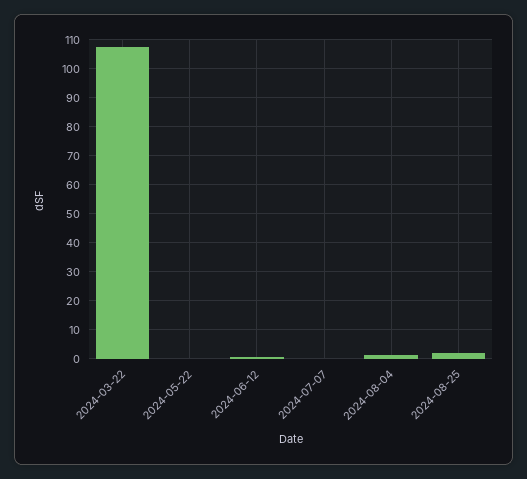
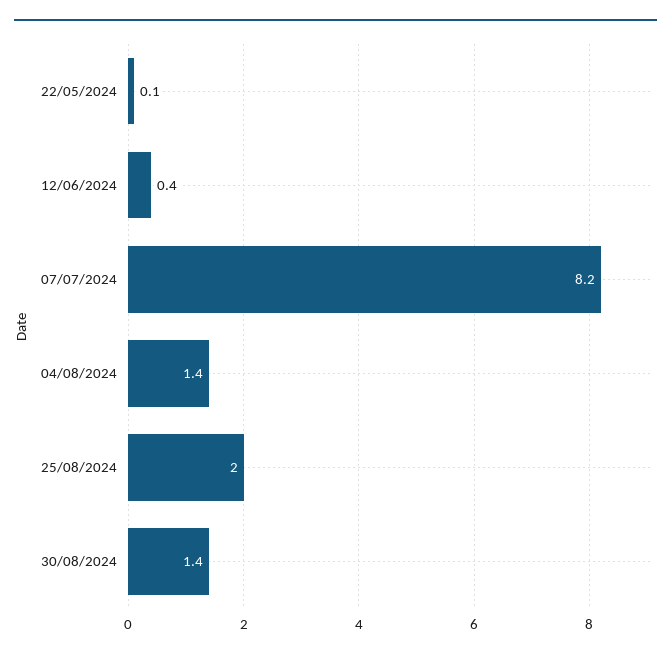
2024-03-22: 107.5 -> none
2024-07-07: 0 -> 8.2
30/08/2024: none -> 1.4

